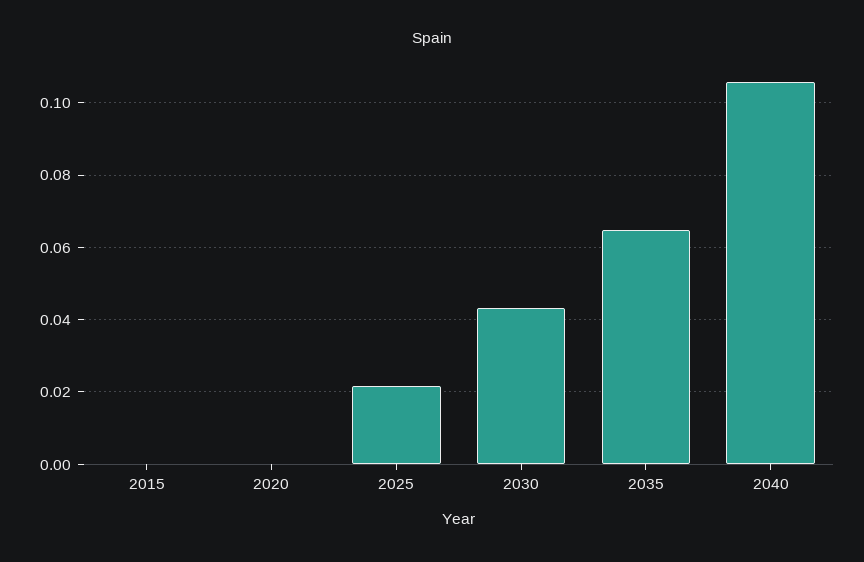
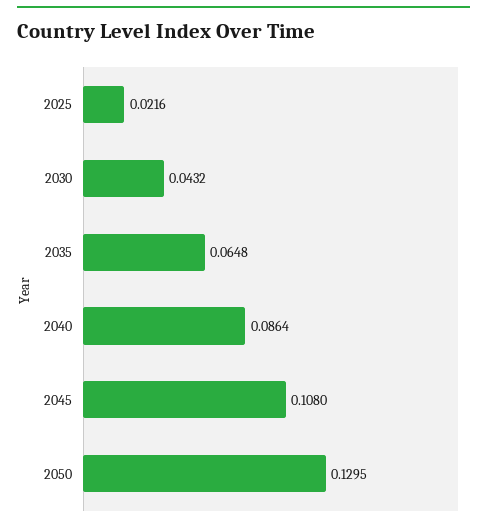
2015: 0 -> none
2020: 0 -> none
2040: 0.106 -> 0.0864
2045: none -> 0.108
2050: none -> 0.1295

